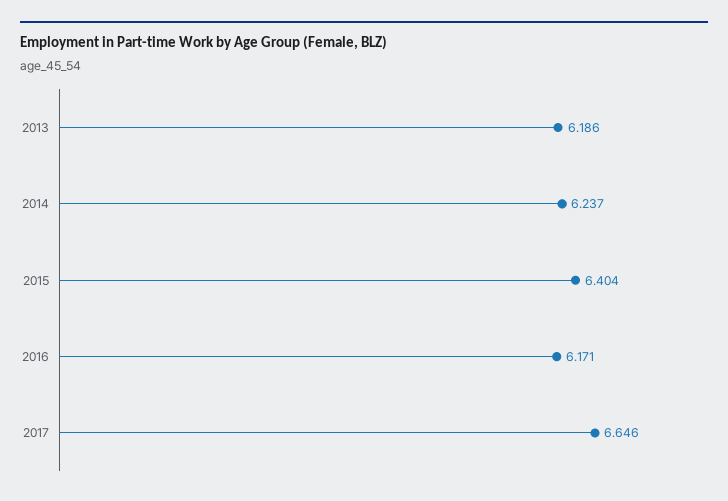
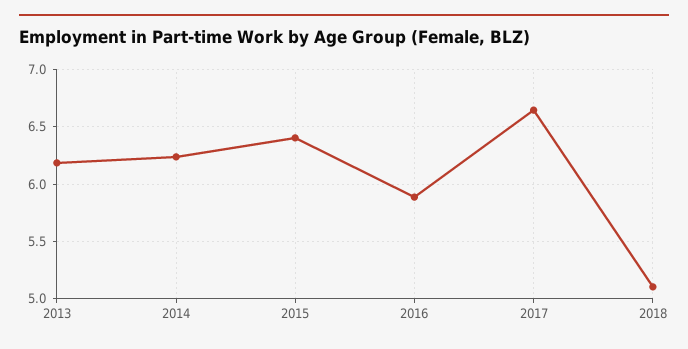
2016: 6.171 -> 5.9
2018: none -> 5.1

